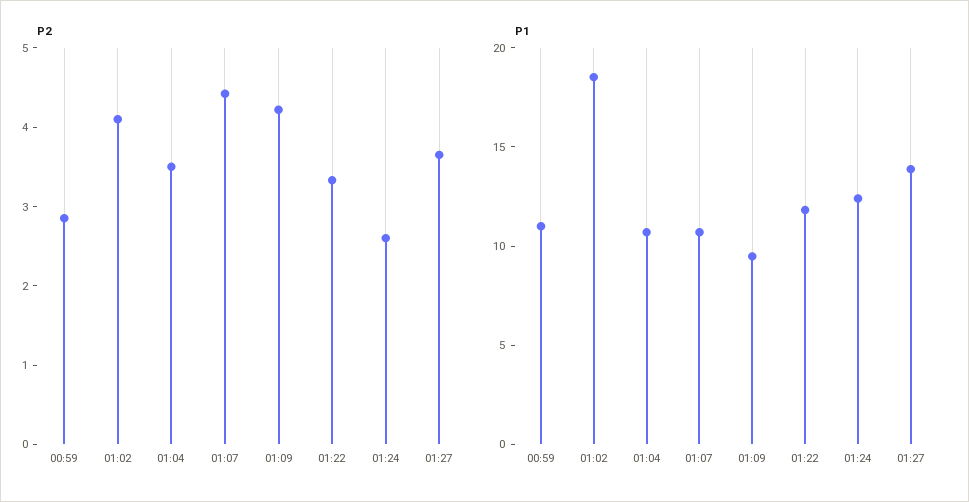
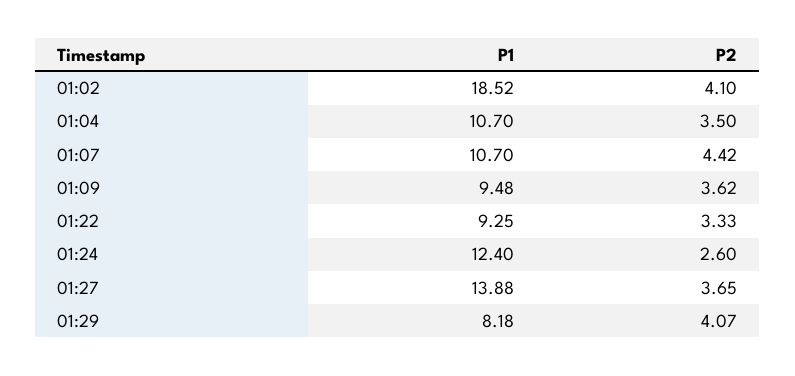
P2, 00:59: 2.8 -> none
P2, 01:09: 4.2 -> 3.62
P1, 00:59: 11 -> none
P1, 01:22: 12 -> 9.25
P1, 01:29: none -> 8.18
P2, 01:29: none -> 4.07

